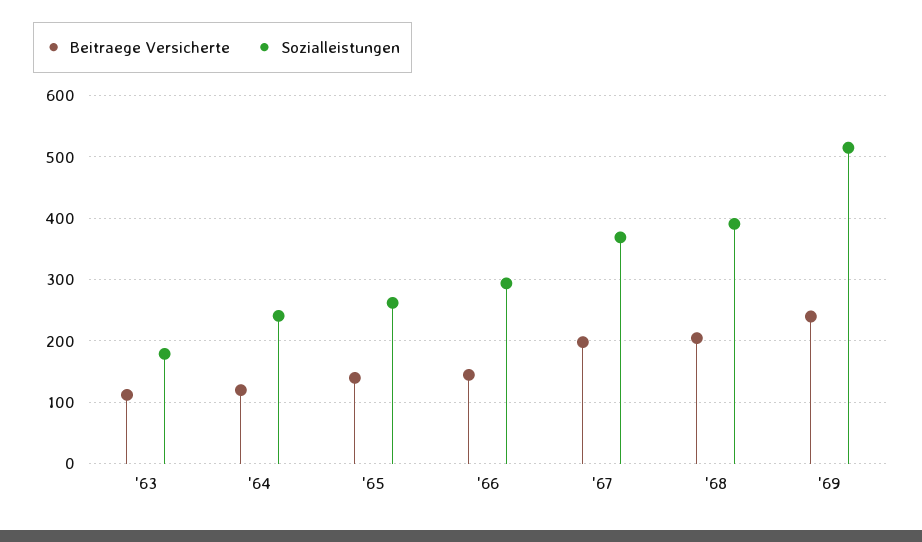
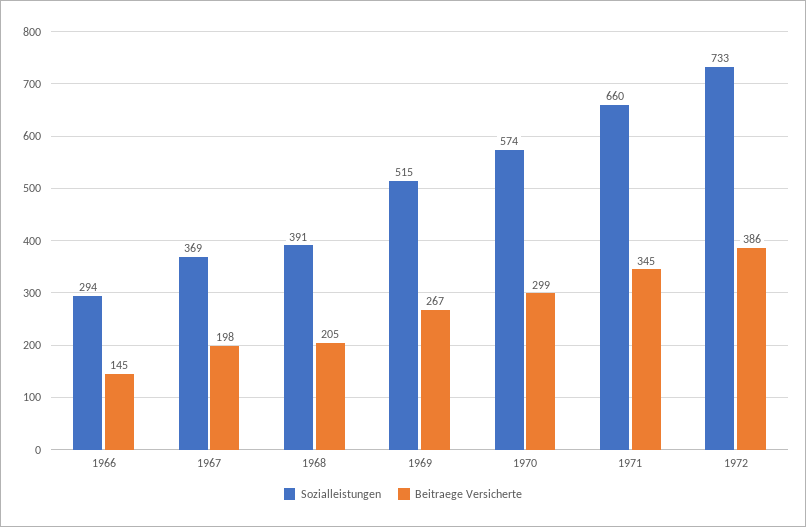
Beitraege Versicherte, '63: 110 -> none
Sozialleistungen, '63: 180 -> none
Beitraege Versicherte, '64: 120 -> none
Sozialleistungen, '64: 240 -> none
Beitraege Versicherte, '65: 140 -> none
Sozialleistungen, '65: 260 -> none
Beitraege Versicherte, '69: 240 -> 267
Sozialleistungen, 1970: none -> 574
Beitraege Versicherte, 1970: none -> 299
Sozialleistungen, 1971: none -> 660
Beitraege Versicherte, 1971: none -> 345
Sozialleistungen, 1972: none -> 733
Beitraege Versicherte, 1972: none -> 386

